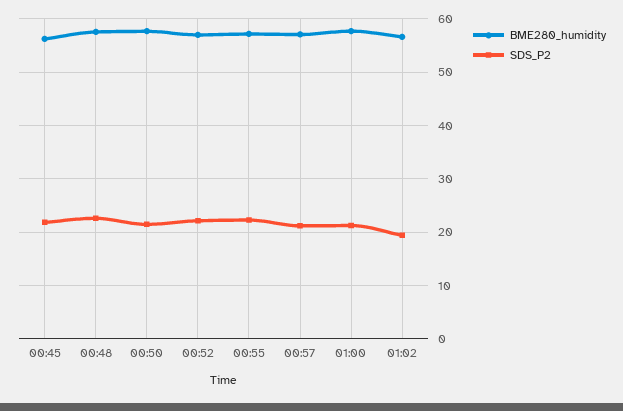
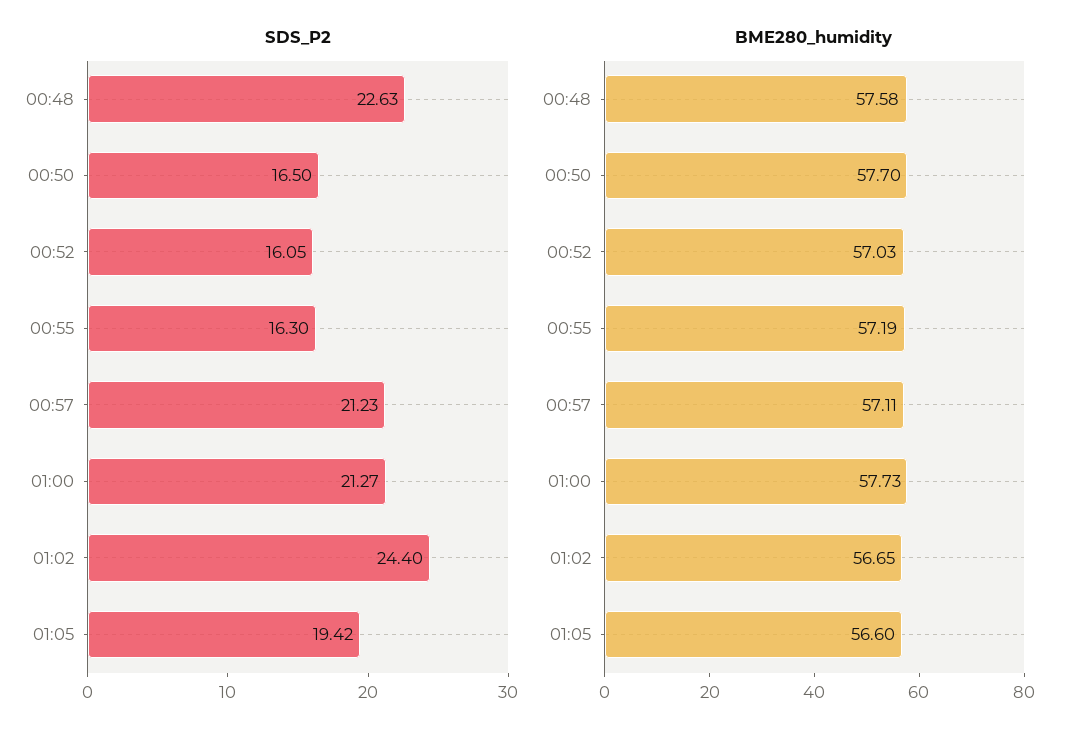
BME280_humidity, 00:45: 56 -> none
SDS_P2, 00:45: 22 -> none
SDS_P2, 00:50: 22 -> 16.5
SDS_P2, 00:52: 22 -> 16.05
SDS_P2, 00:55: 22 -> 16.3
SDS_P2, 01:02: 20 -> 24.4
SDS_P2, 01:05: none -> 19.42
BME280_humidity, 01:05: none -> 56.6

